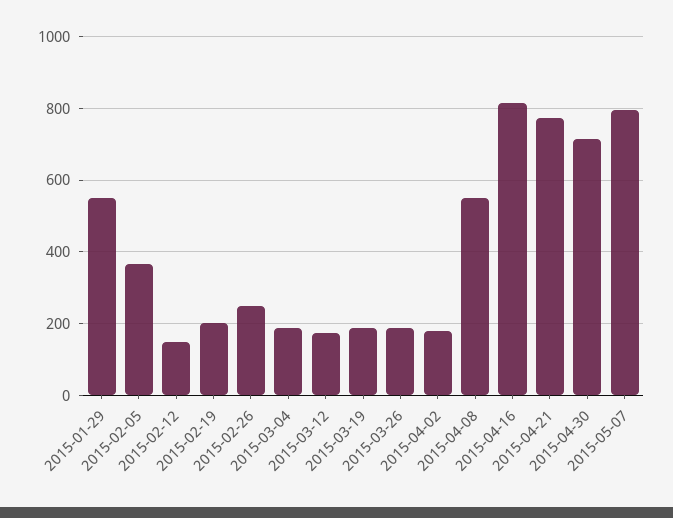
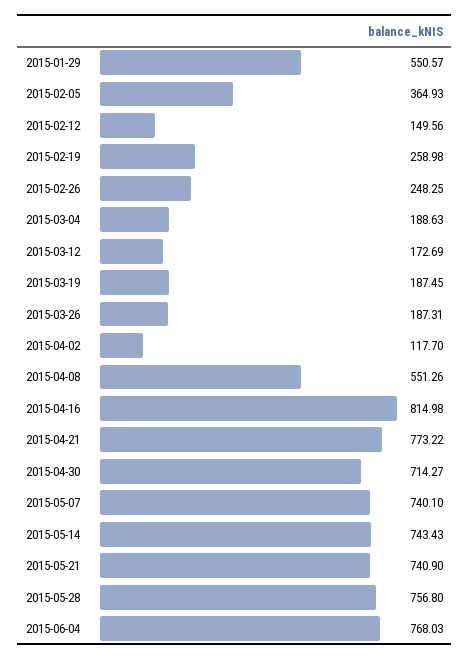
2015-02-19: 200 -> 258.98
2015-04-02: 180 -> 117.7
2015-05-07: 800 -> 740.1
2015-05-14: none -> 743.43
2015-05-21: none -> 740.9
2015-05-28: none -> 756.8
2015-06-04: none -> 768.03

